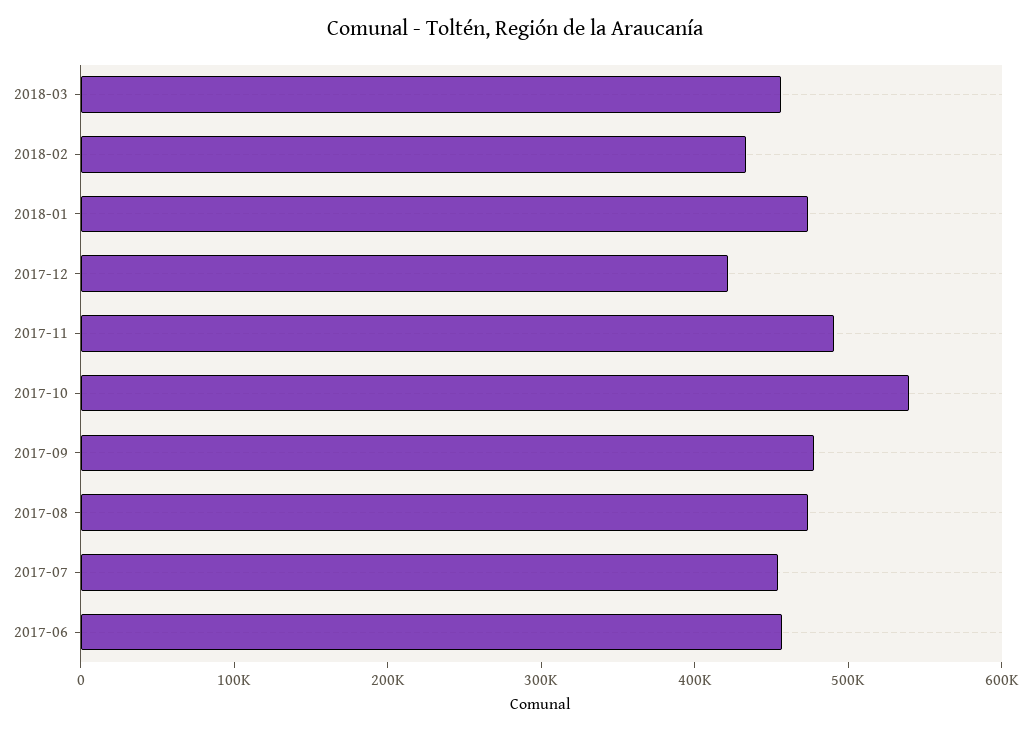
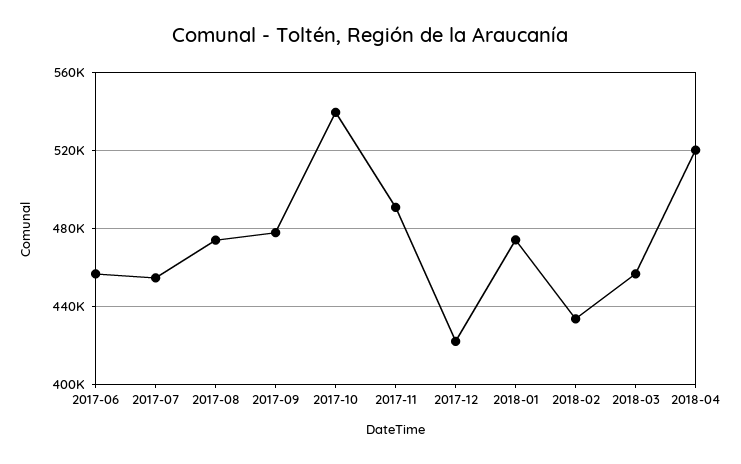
2018-04: none -> 520000

